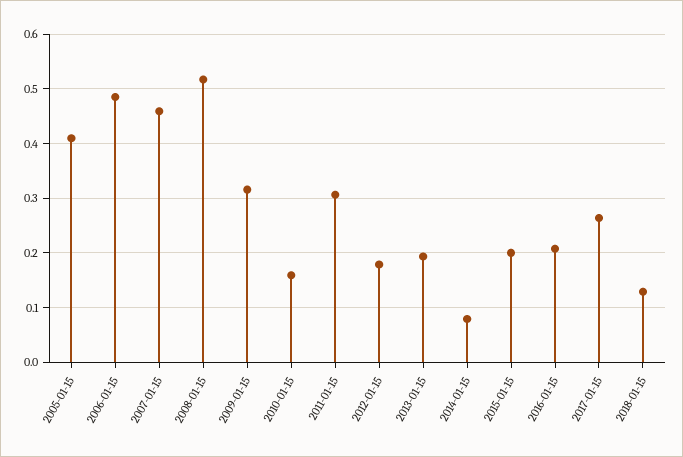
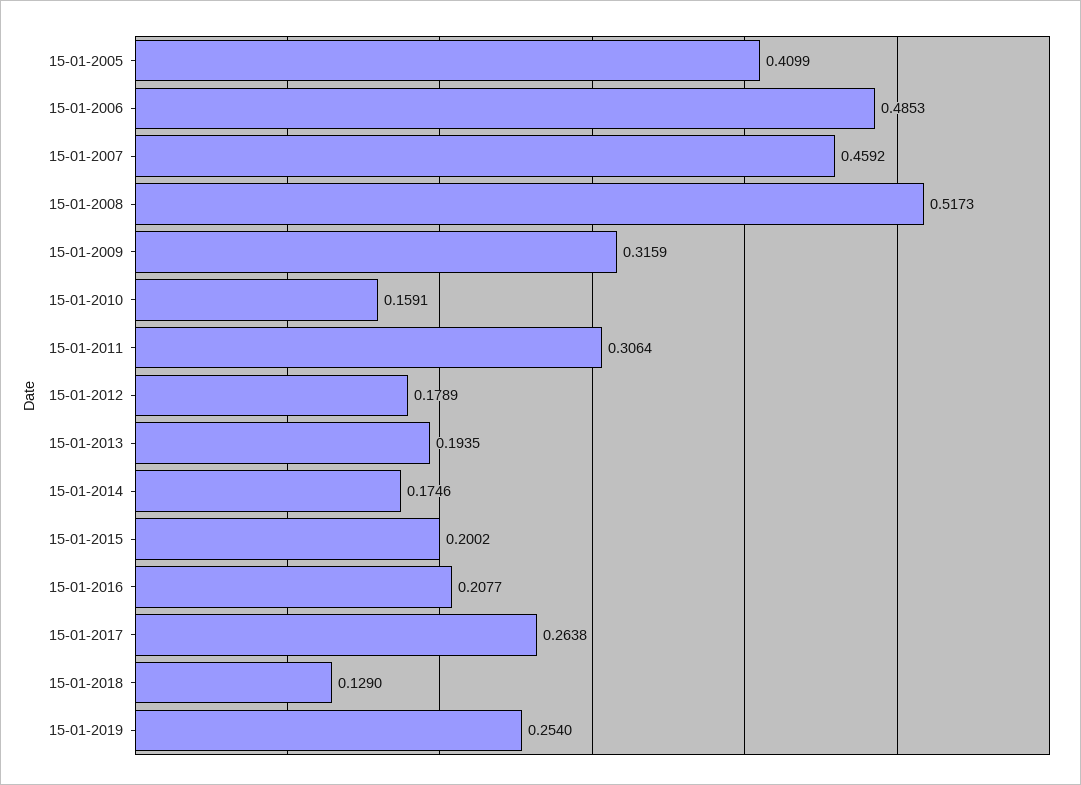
2014-01-15: 0.08 -> 0.1746
15-01-2019: none -> 0.254

